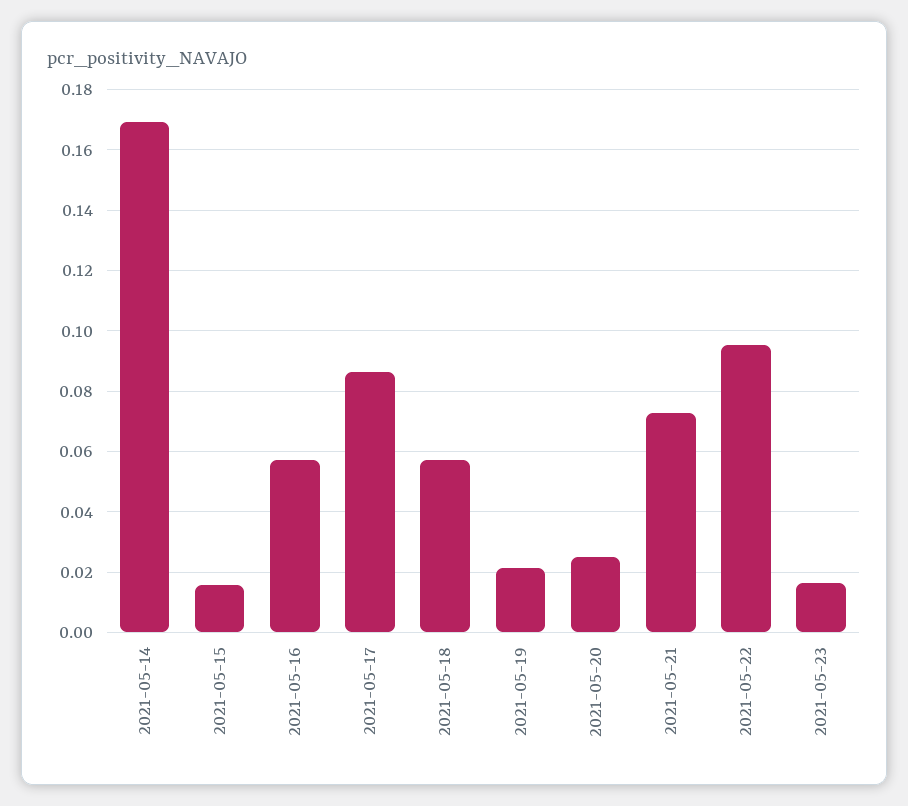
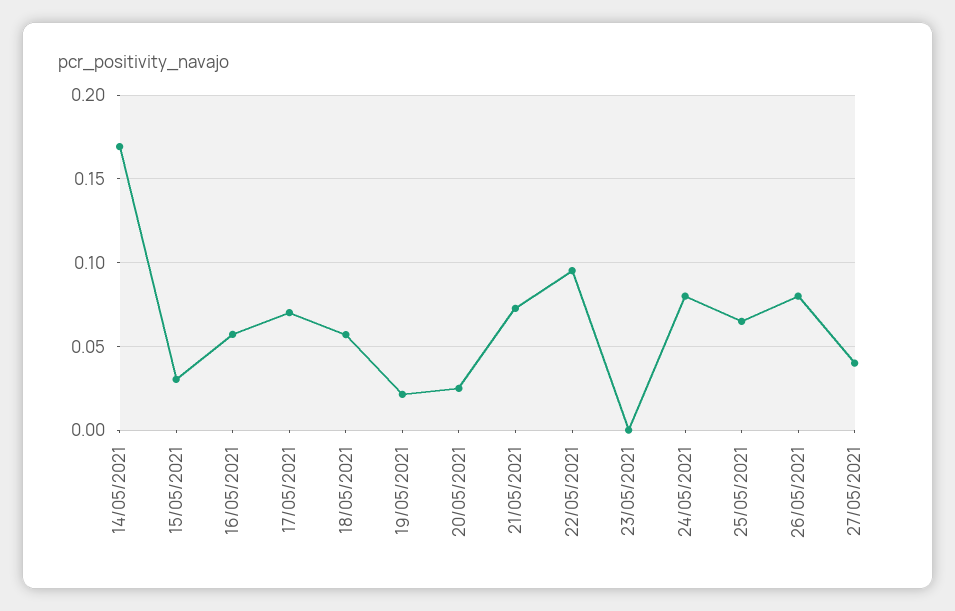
2021-05-15: 0.016 -> 0.03
2021-05-17: 0.086 -> 0.07
2021-05-23: 0.016 -> 0
24/05/2021: none -> 0.08
25/05/2021: none -> 0.065
26/05/2021: none -> 0.08
27/05/2021: none -> 0.04

